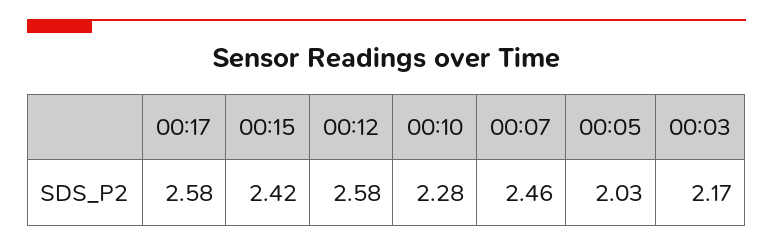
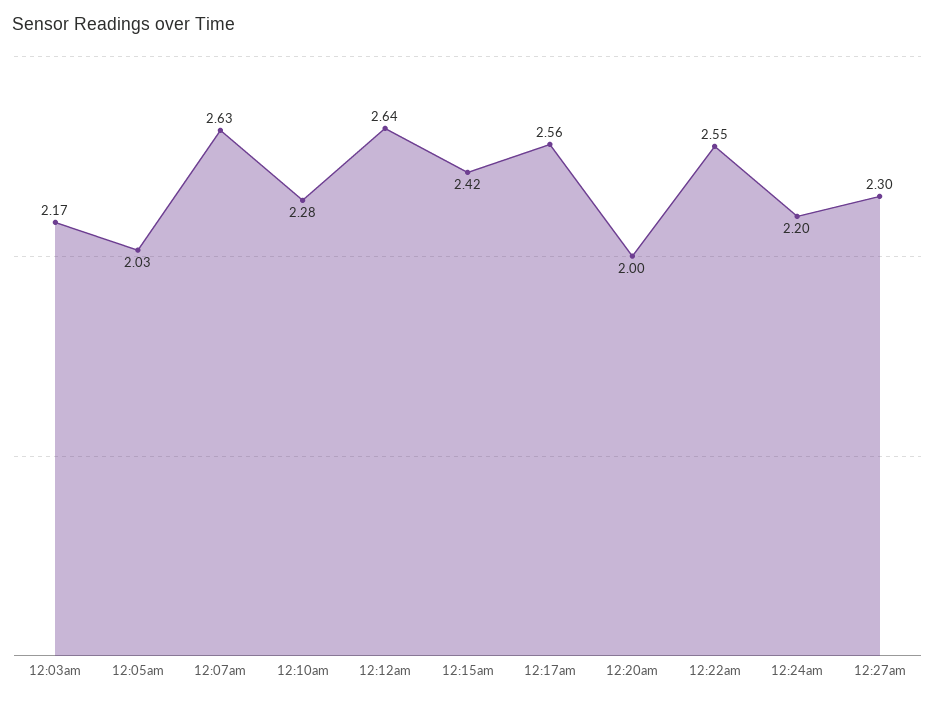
00:17: 2.58 -> 2.56
00:12: 2.58 -> 2.64
00:07: 2.46 -> 2.63
12:20am: none -> 2
12:22am: none -> 2.55
12:24am: none -> 2.2
12:27am: none -> 2.3

